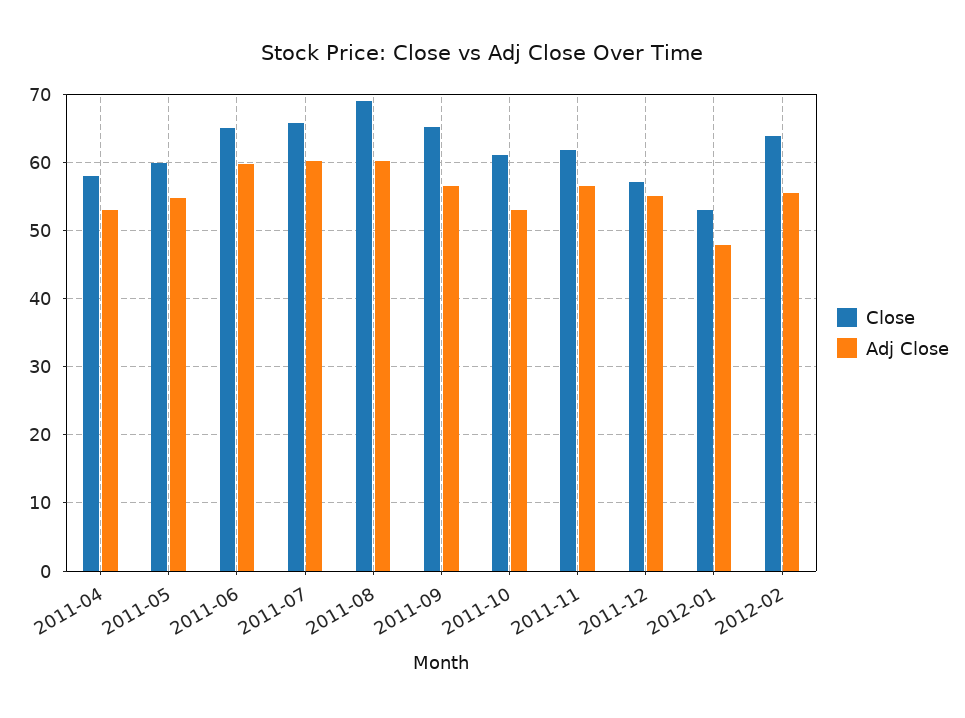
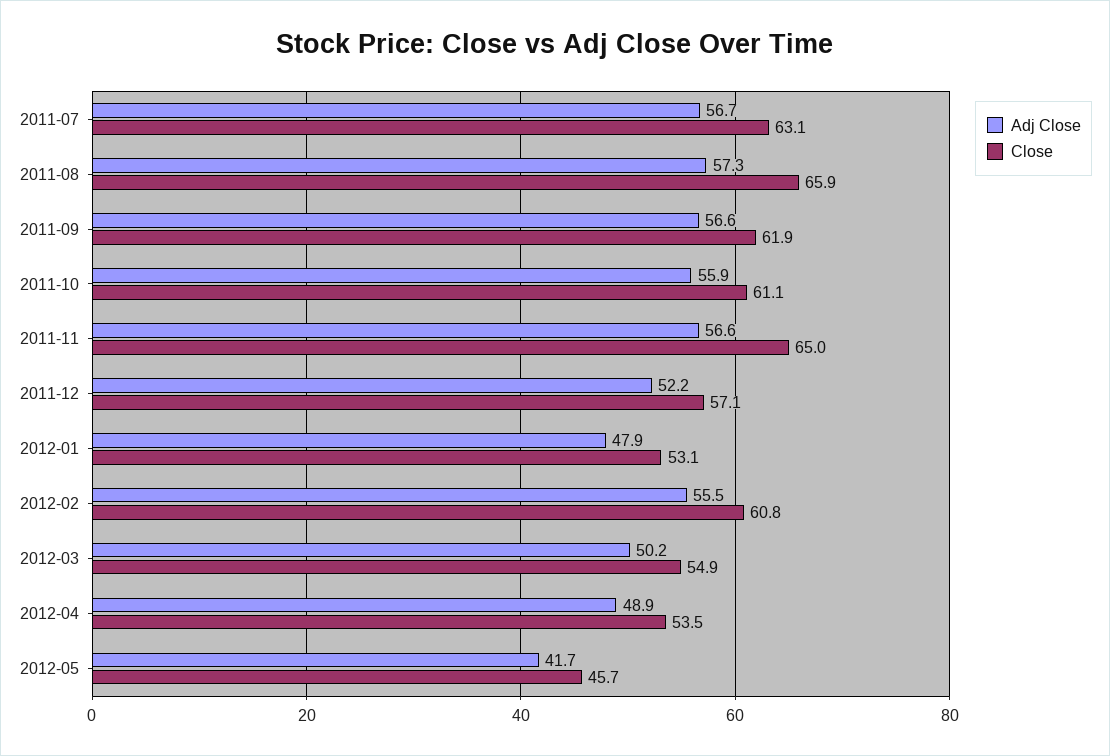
Close, 2011-04: 58 -> none
Adj Close, 2011-04: 53 -> none
Close, 2011-05: 60 -> none
Adj Close, 2011-05: 55 -> none
Close, 2011-06: 65 -> none
Adj Close, 2011-06: 60 -> none
Close, 2011-07: 66 -> 63.1
Adj Close, 2011-07: 60 -> 56.7
Close, 2011-08: 69 -> 65.9
Adj Close, 2011-08: 60 -> 57.3
Close, 2011-09: 65 -> 61.9
Adj Close, 2011-10: 53 -> 55.9
Close, 2011-11: 62 -> 65
Adj Close, 2011-12: 55 -> 52.2
Close, 2012-02: 64 -> 60.8
Adj Close, 2012-03: none -> 50.2
Close, 2012-03: none -> 54.9
Adj Close, 2012-04: none -> 48.9
Close, 2012-04: none -> 53.5
Adj Close, 2012-05: none -> 41.7
Close, 2012-05: none -> 45.7

